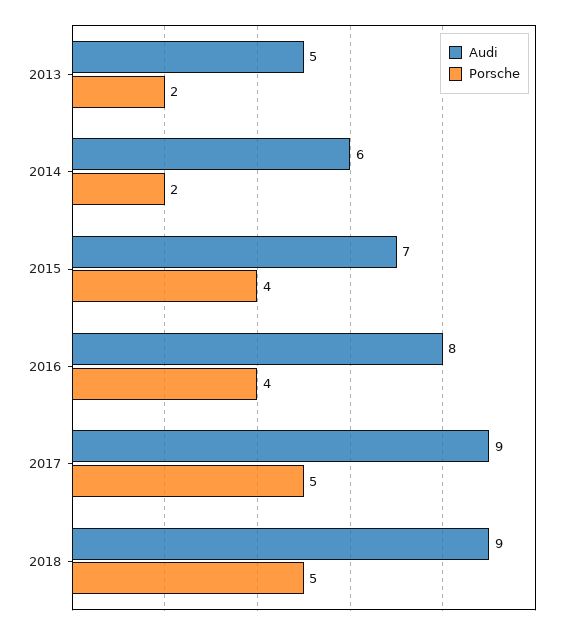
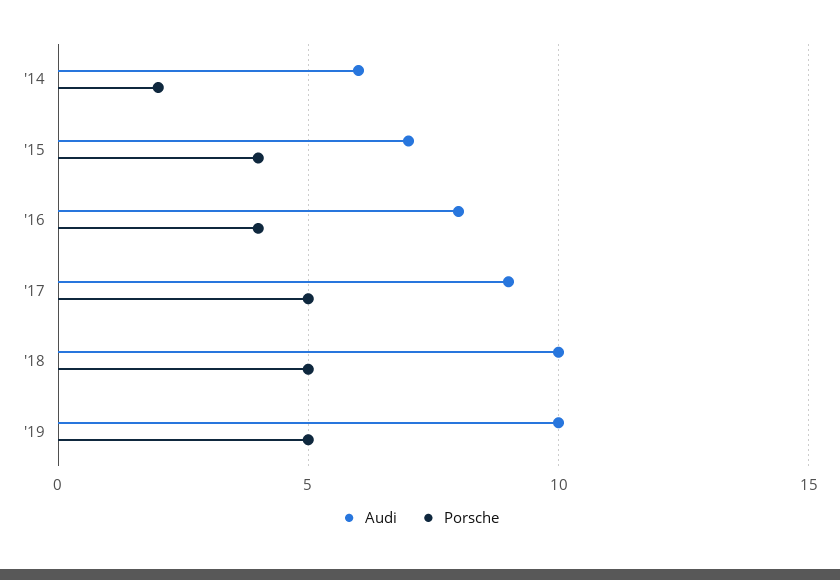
Audi, 2013: 5 -> none
Porsche, 2013: 2 -> none
Audi, 2018: 9 -> 10
Audi, '19: none -> 10
Porsche, '19: none -> 5

